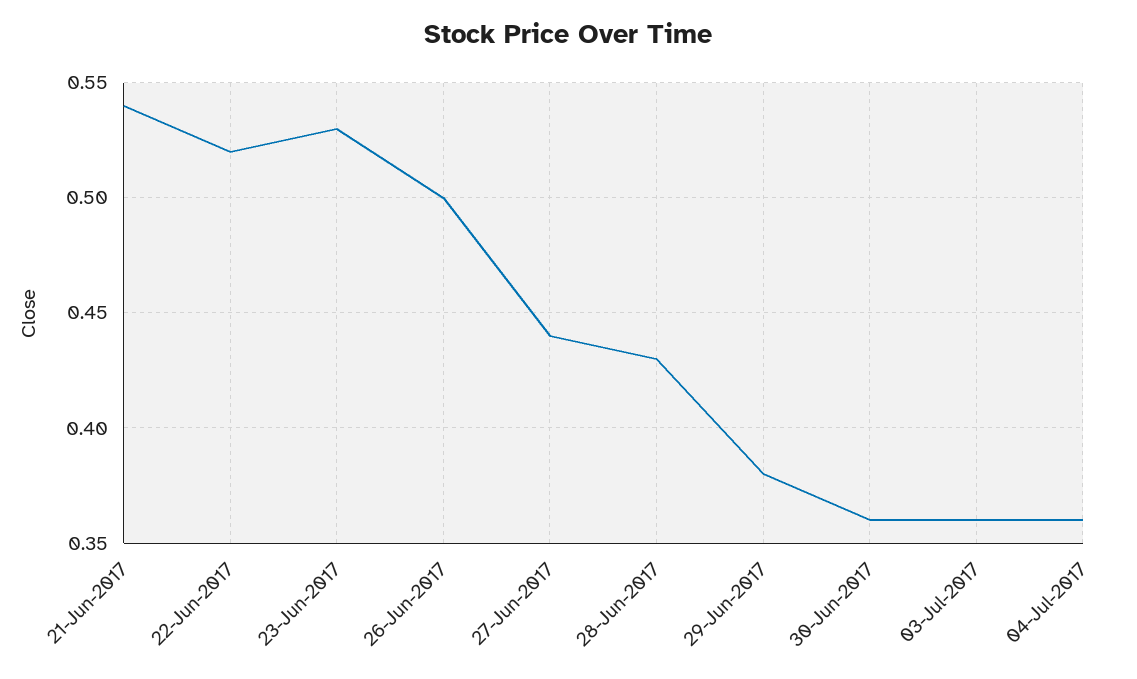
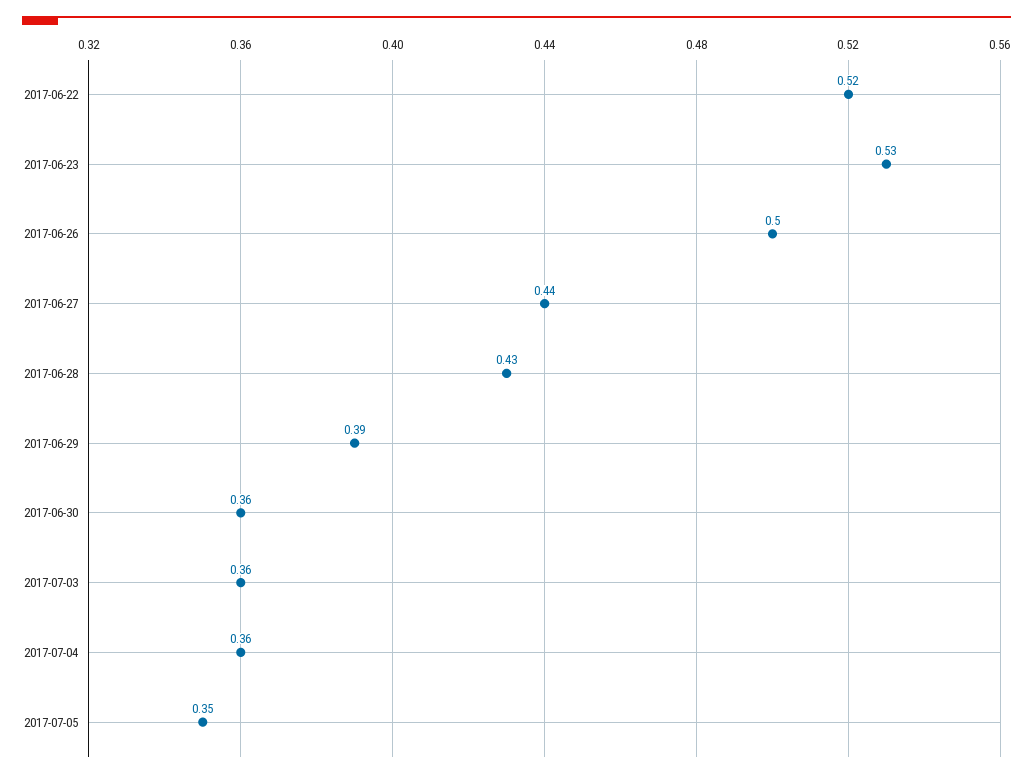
21-Jun-2017: 0.54 -> none
29-Jun-2017: 0.38 -> 0.39
2017-07-05: none -> 0.35

